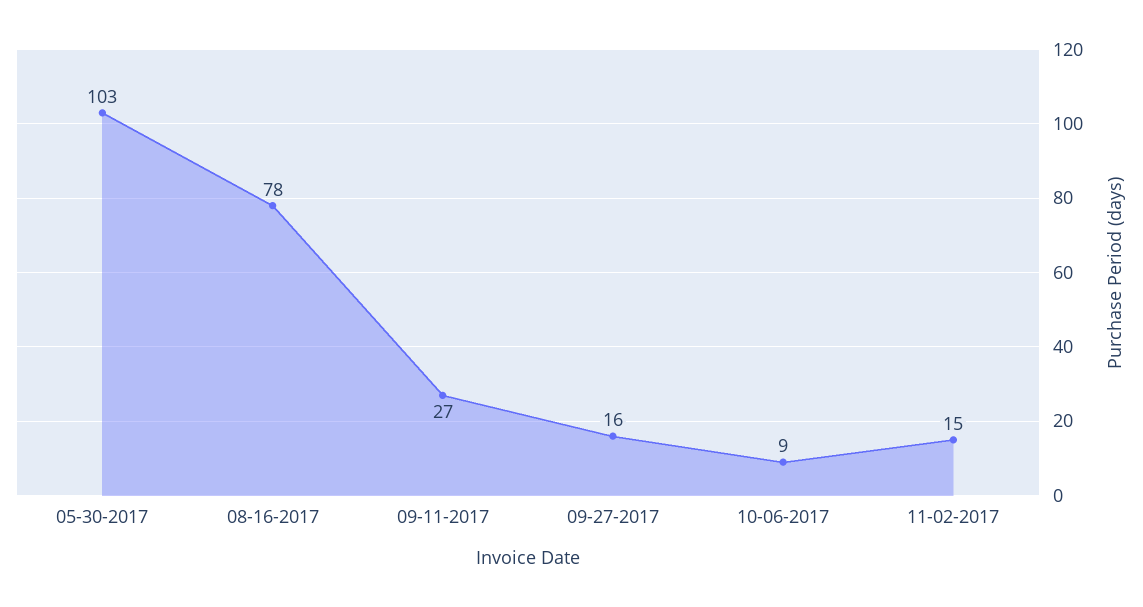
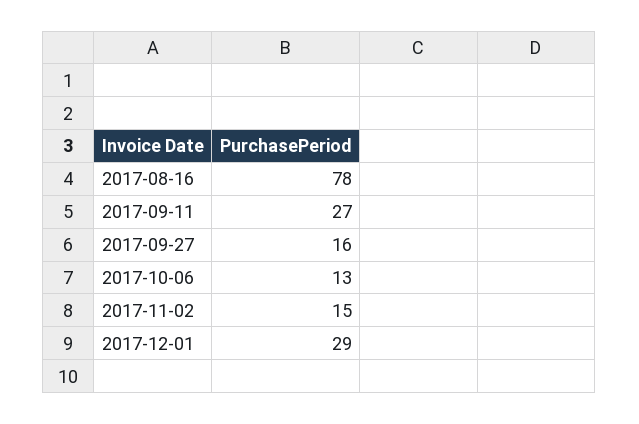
05-30-2017: 103 -> none
10-06-2017: 9 -> 13
2017-12-01: none -> 29

